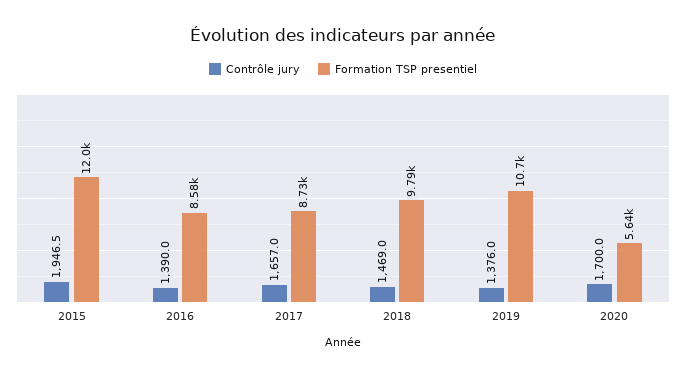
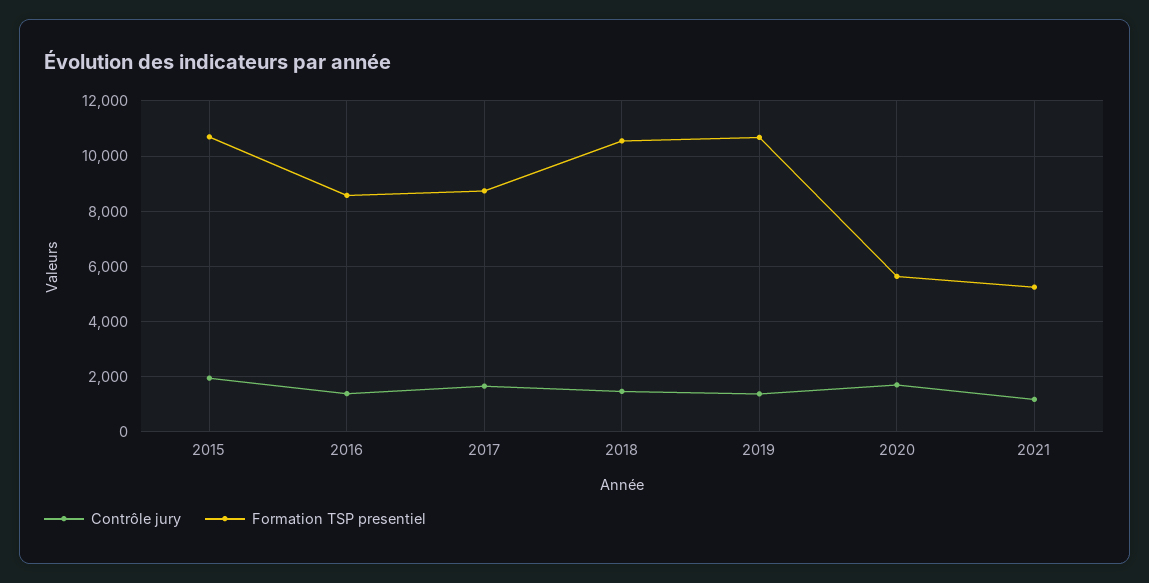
Formation TSP presentiel, 2015: 12000 -> 10750
Formation TSP presentiel, 2018: 9790 -> 10500
Contrôle jury, 2021: none -> 1250
Formation TSP presentiel, 2021: none -> 5250

